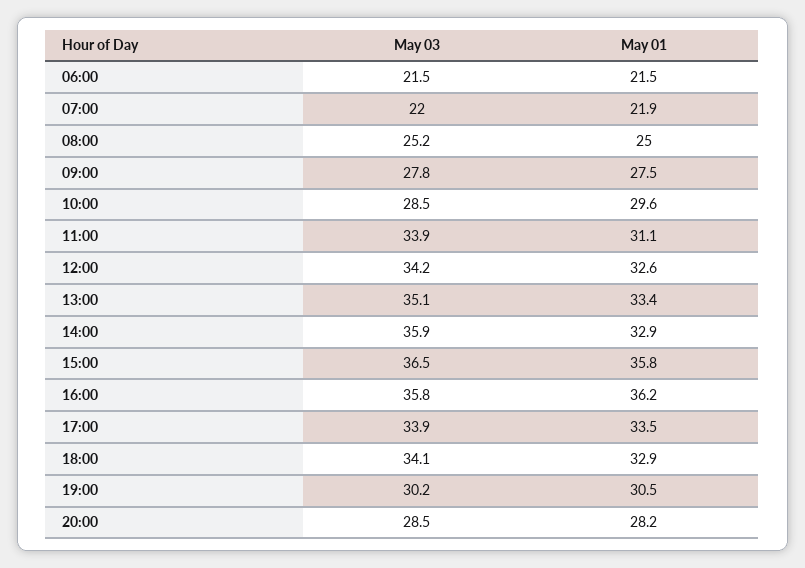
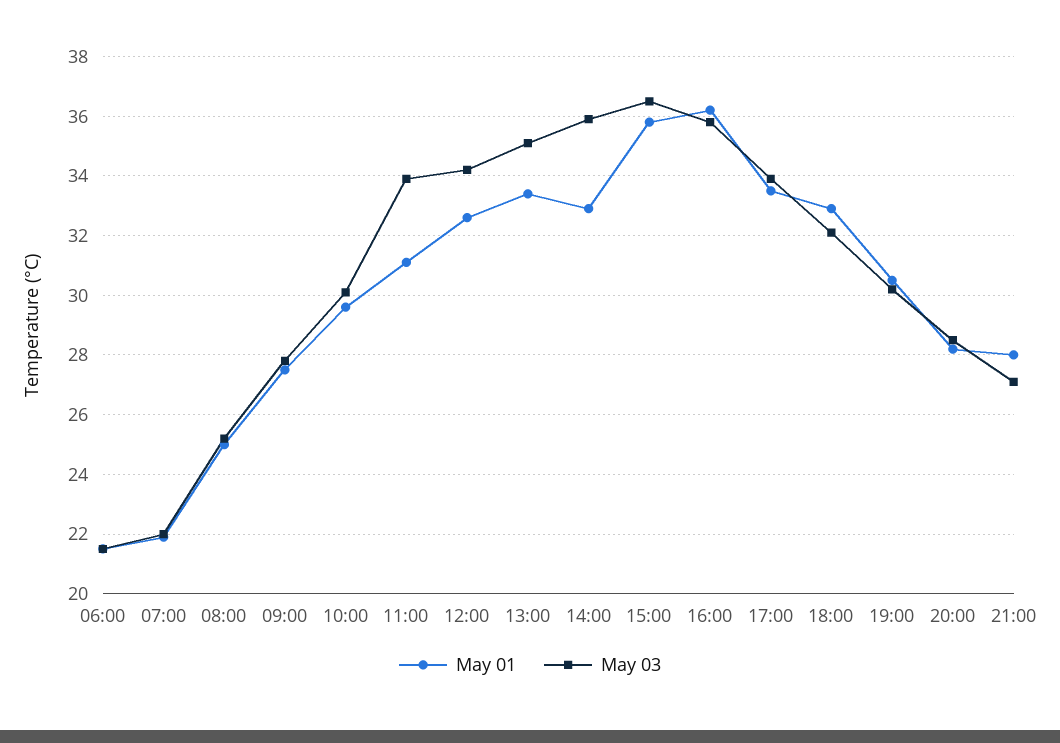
May 03, 10:00: 28.5 -> 30
May 03, 18:00: 34.1 -> 32
May 01, 21:00: none -> 28
May 03, 21:00: none -> 27

